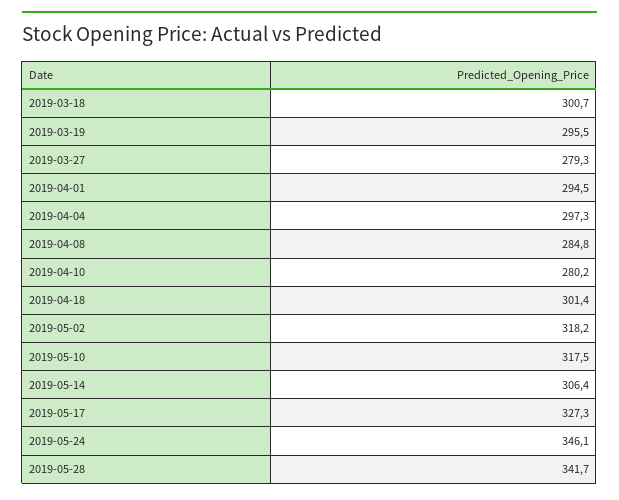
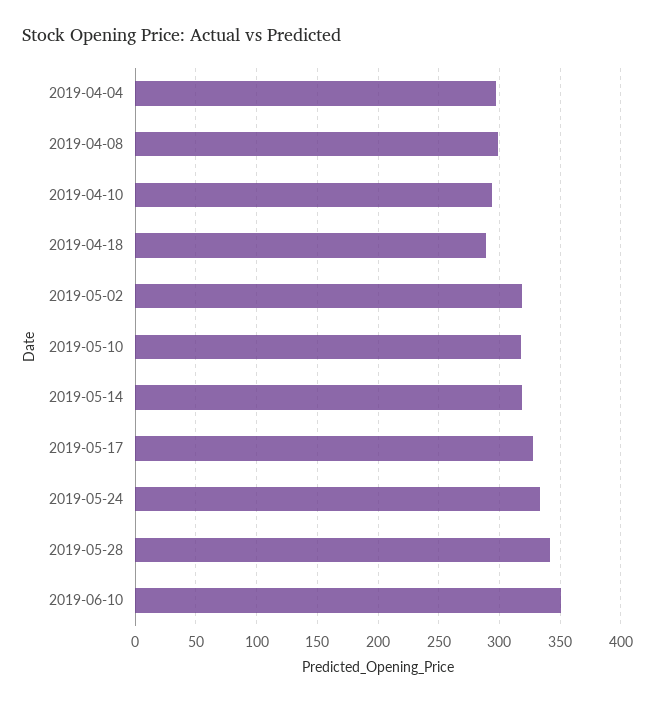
2019-03-18: 300.7 -> none
2019-03-19: 295.5 -> none
2019-03-27: 279.3 -> none
2019-04-01: 294.5 -> none
2019-04-08: 284.8 -> 300
2019-04-10: 280.2 -> 295
2019-04-18: 301.4 -> 290
2019-05-14: 306.4 -> 320
2019-05-24: 346.1 -> 335
2019-06-10: none -> 350

